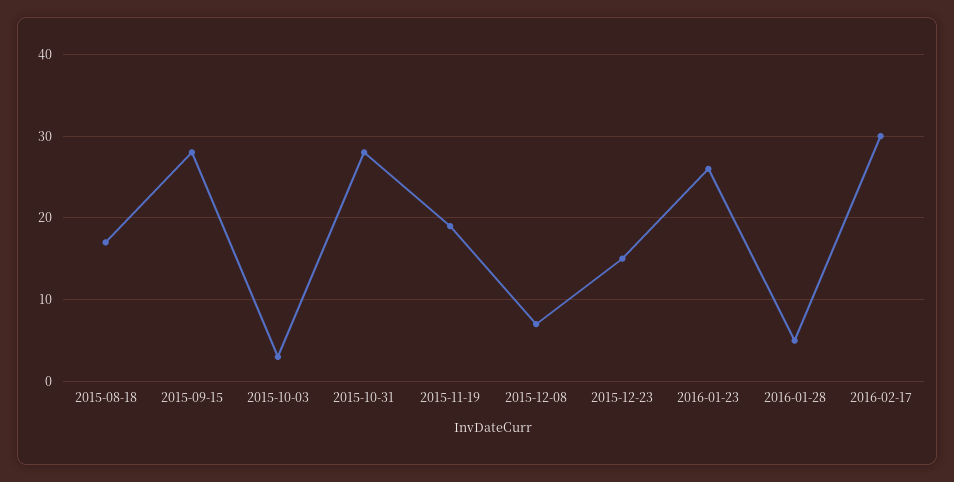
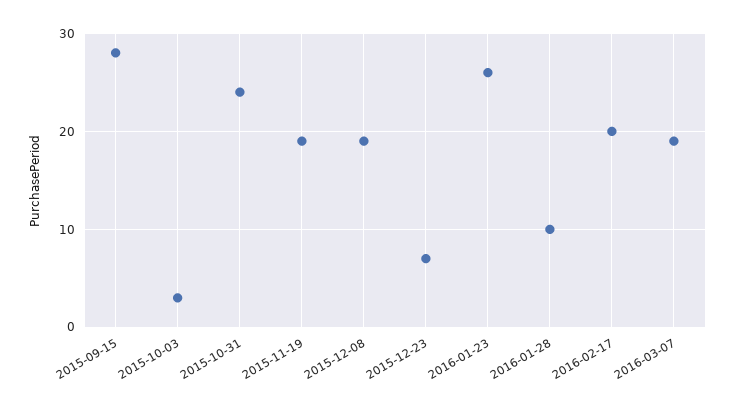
2015-08-18: 17 -> none
2015-10-31: 28 -> 24
2015-12-08: 7 -> 19
2015-12-23: 15 -> 7
2016-01-28: 5 -> 10
2016-02-17: 30 -> 20
2016-03-07: none -> 19

